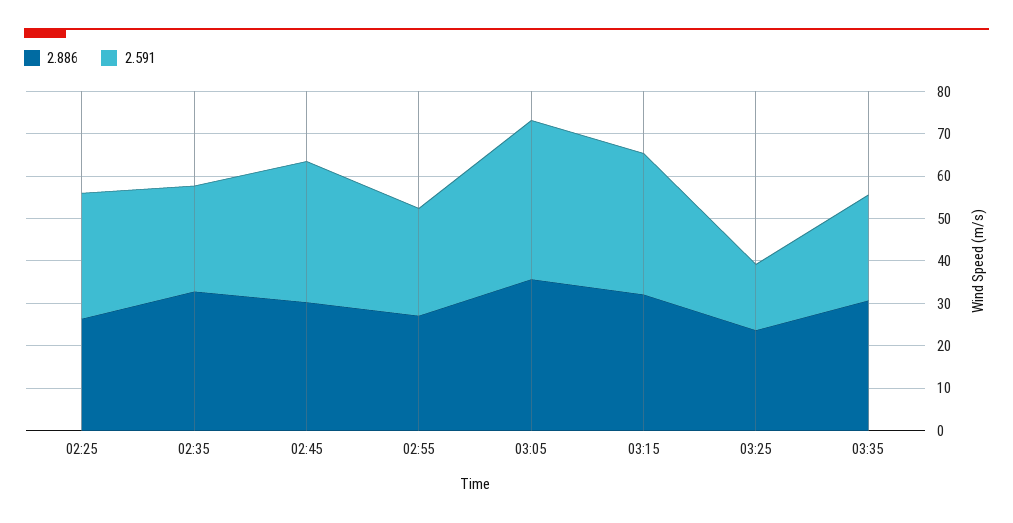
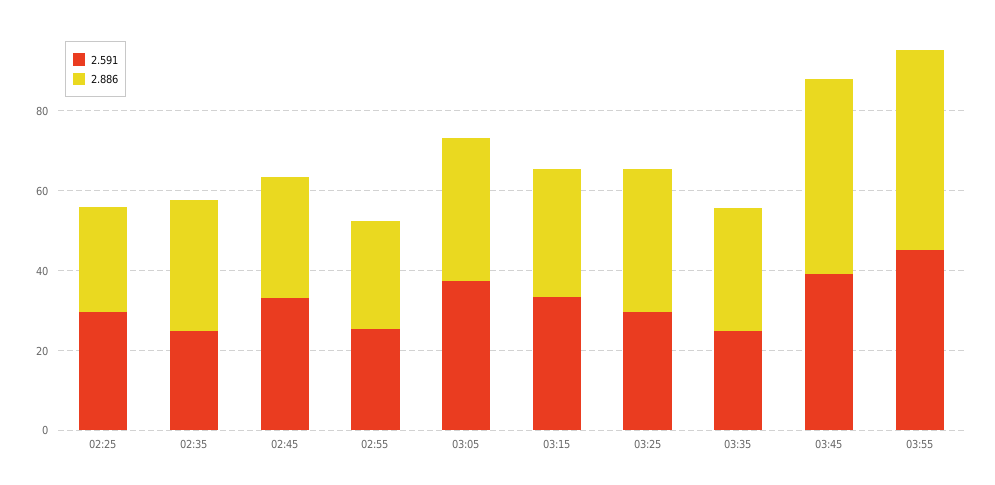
2.886, 03:25: 24 -> 35
2.591, 03:25: 16 -> 30
2.591, 03:45: none -> 40
2.886, 03:45: none -> 50
2.591, 03:55: none -> 45
2.886, 03:55: none -> 50

